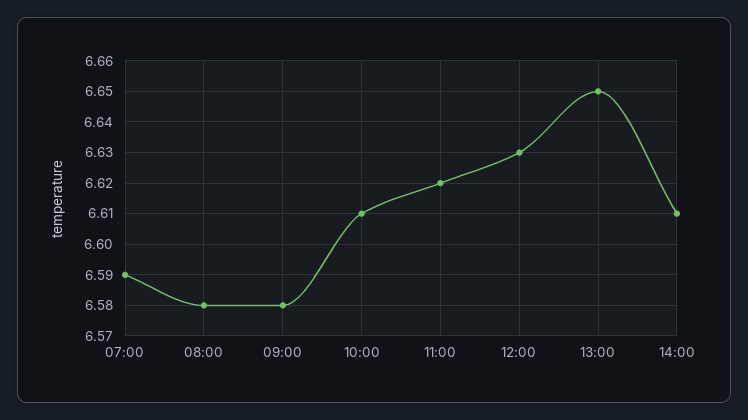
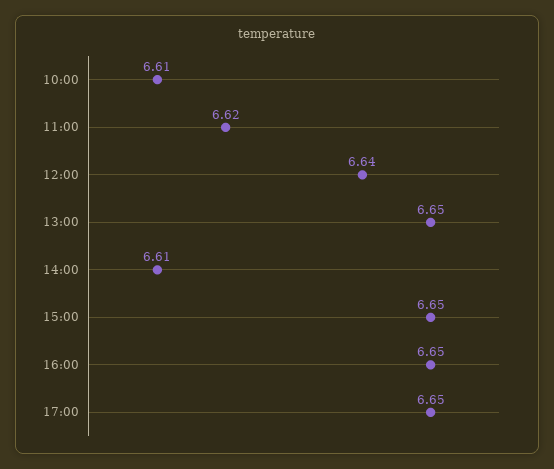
07:00: 6.59 -> none
08:00: 6.58 -> none
09:00: 6.58 -> none
12:00: 6.63 -> 6.64
15:00: none -> 6.65
16:00: none -> 6.65
17:00: none -> 6.65

